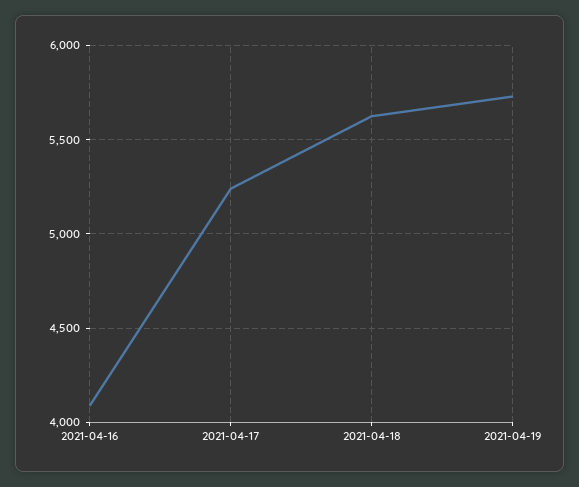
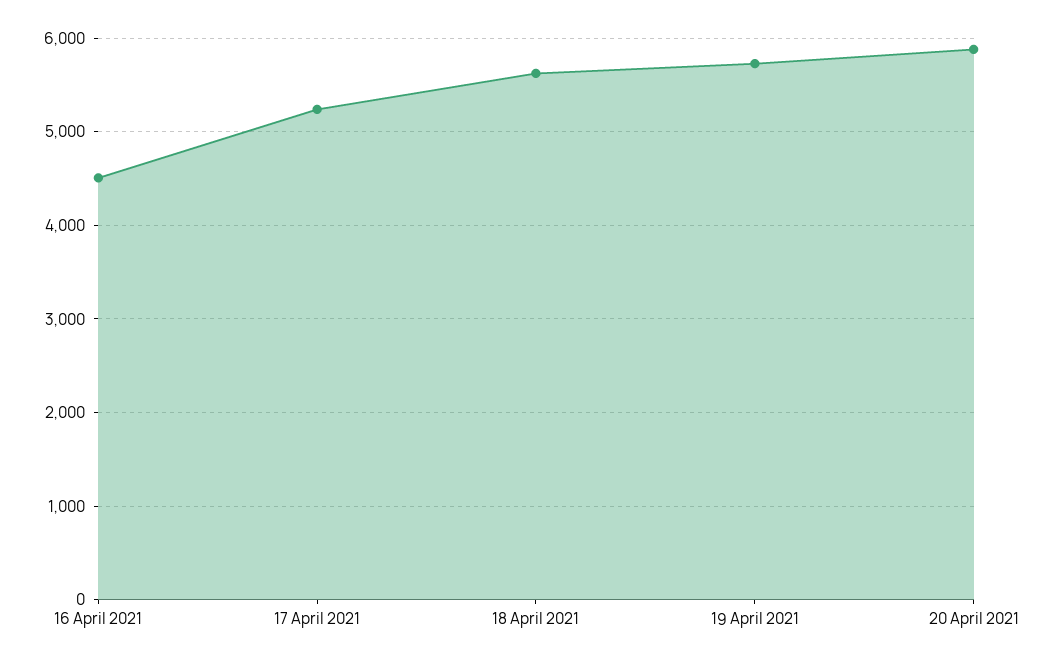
2021-04-16: 4100 -> 4500
20 April 2021: none -> 5900

